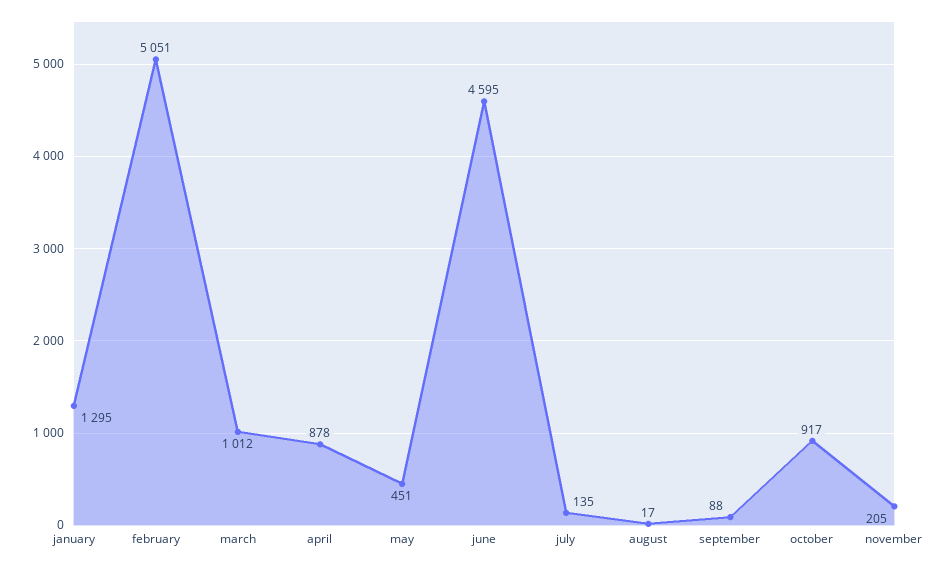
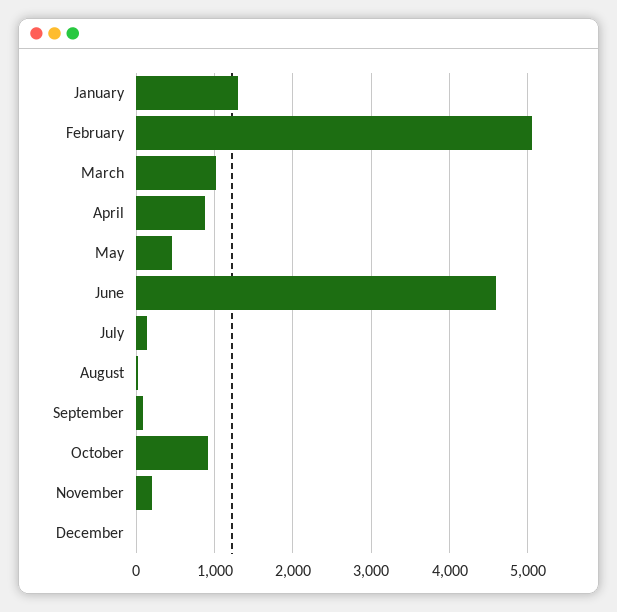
December: none -> 0

